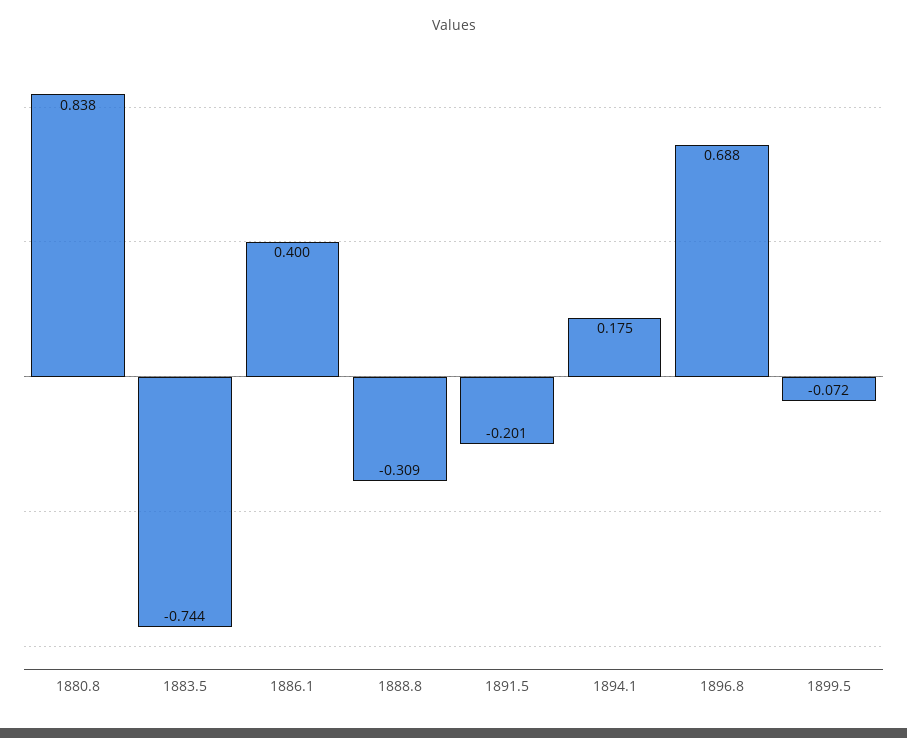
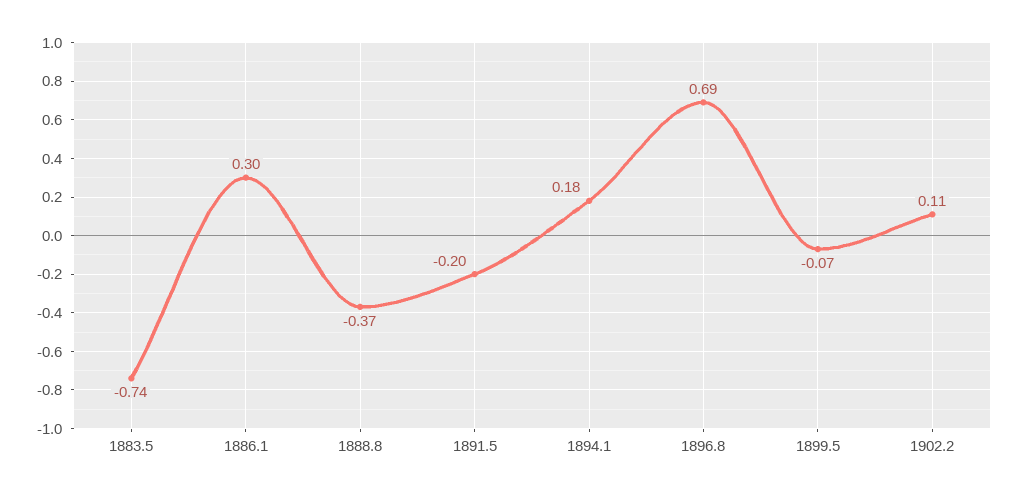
1880.8: 0.838 -> none
1886.1: 0.4 -> 0.3
1888.8: -0.309 -> -0.37
1902.2: none -> 0.11

